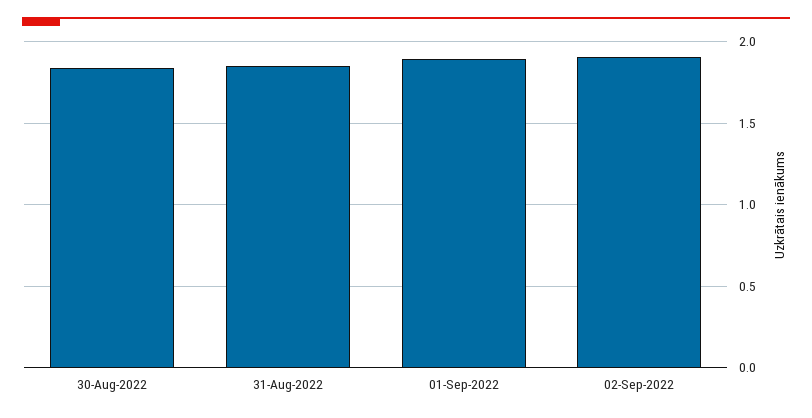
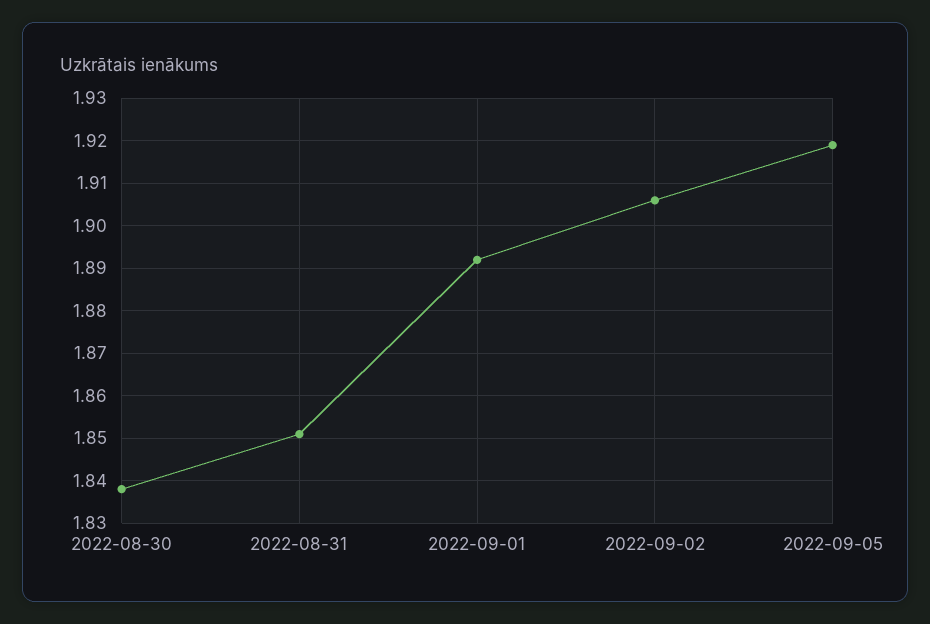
2022-09-05: none -> 1.92

